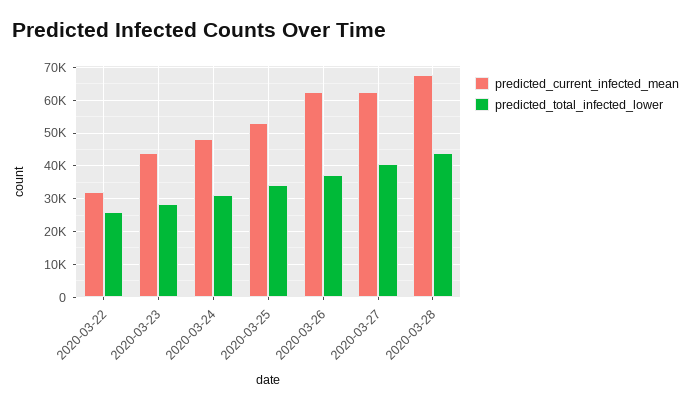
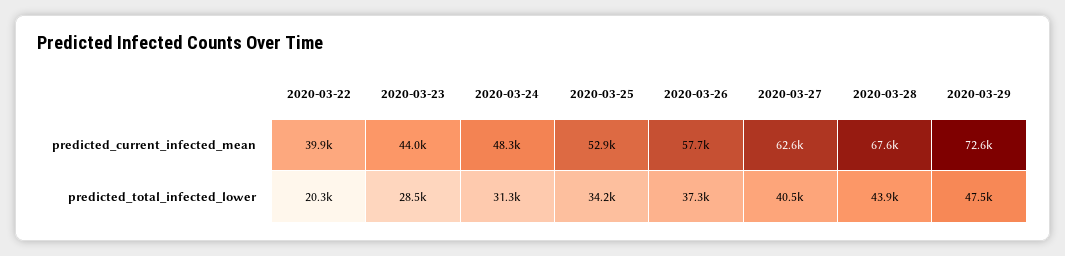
predicted_current_infected_mean, 2020-03-22: 32000 -> 39900
predicted_total_infected_lower, 2020-03-22: 26000 -> 20300
predicted_current_infected_mean, 2020-03-26: 62000 -> 57700
predicted_current_infected_mean, 2020-03-29: none -> 72600
predicted_total_infected_lower, 2020-03-29: none -> 47500

